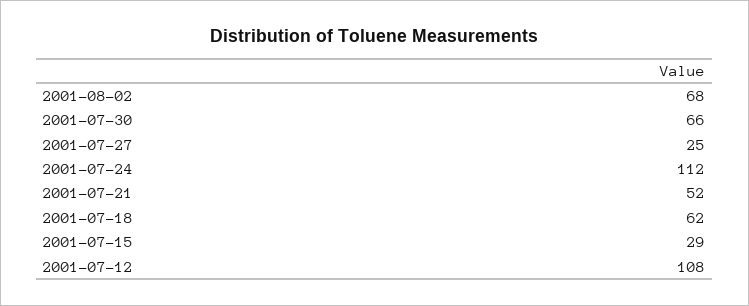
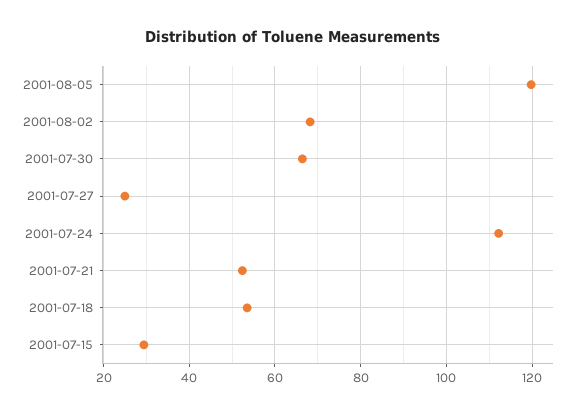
2001-07-18: 62 -> 54
2001-07-12: 108 -> none
2001-08-05: none -> 120

